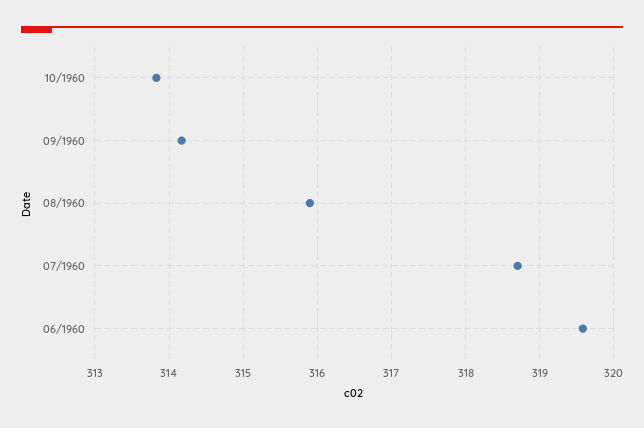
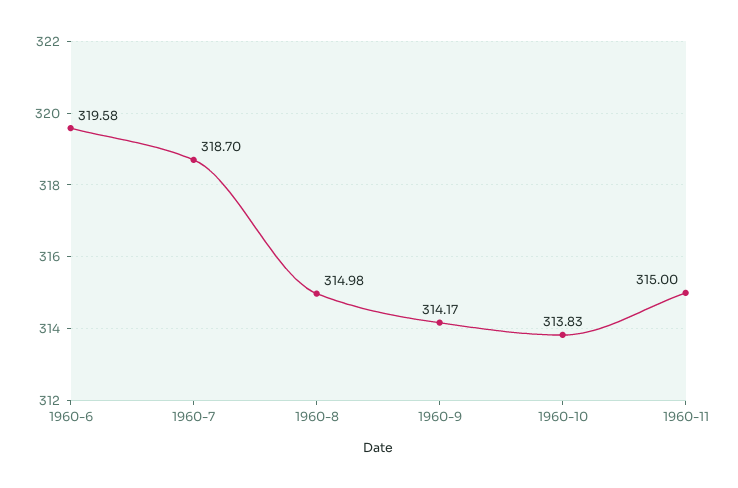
08/1960: 315.9 -> 314.98
1960-11: none -> 315

